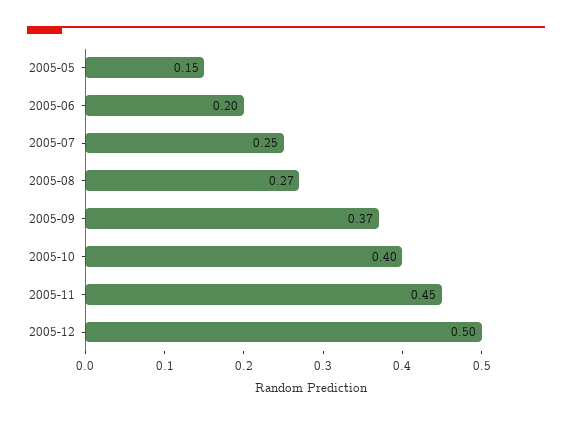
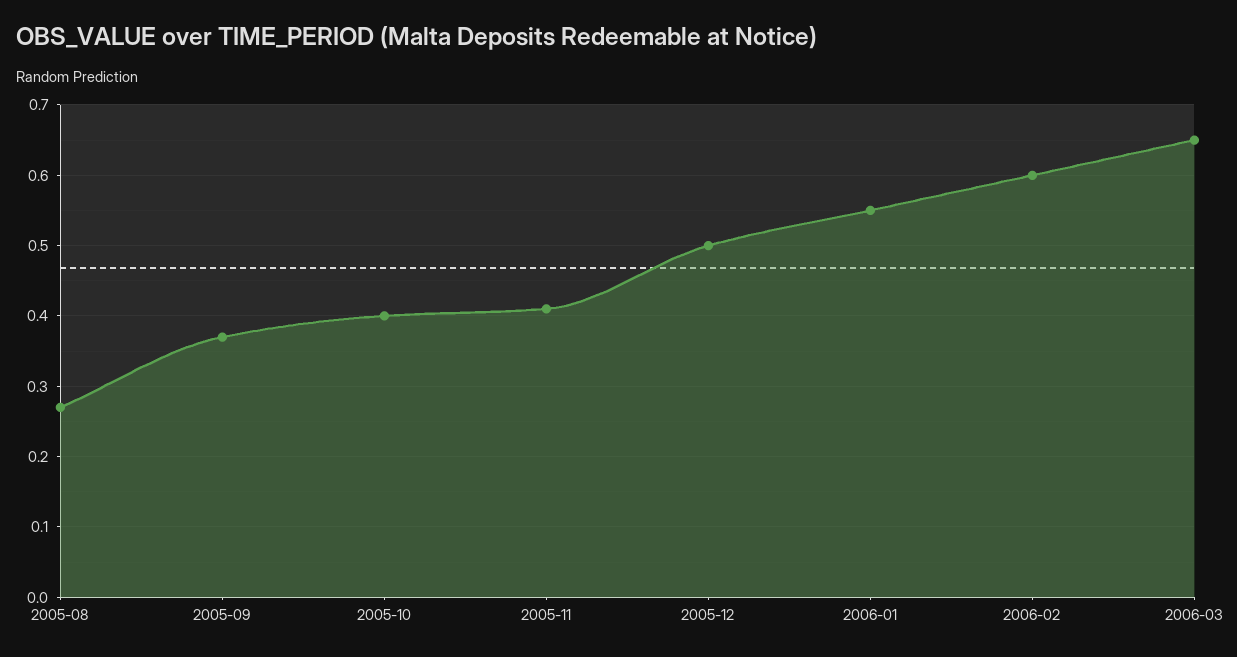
2005-05: 0.15 -> none
2005-06: 0.2 -> none
2005-07: 0.25 -> none
2005-11: 0.45 -> 0.41
2006-01: none -> 0.55
2006-02: none -> 0.6
2006-03: none -> 0.65

